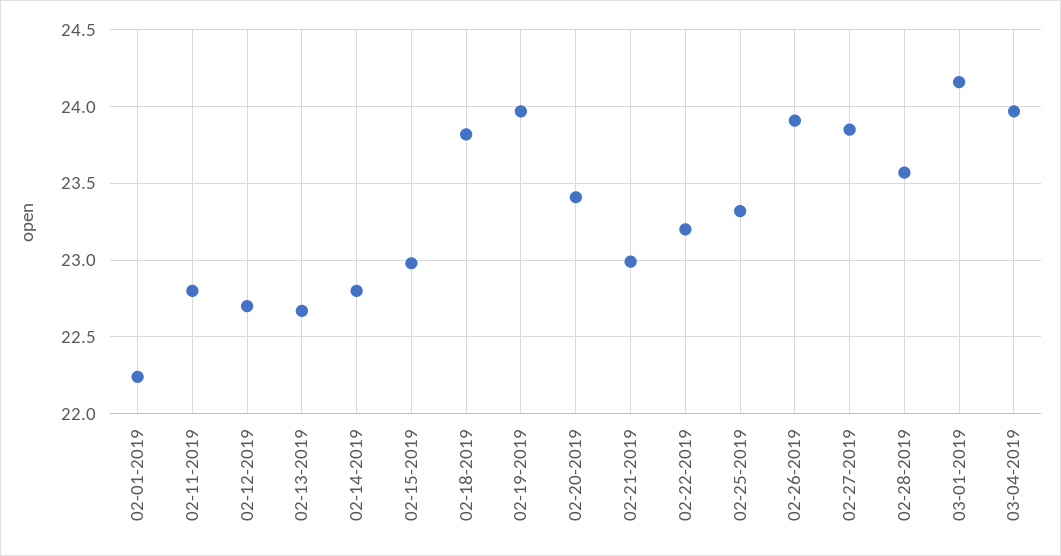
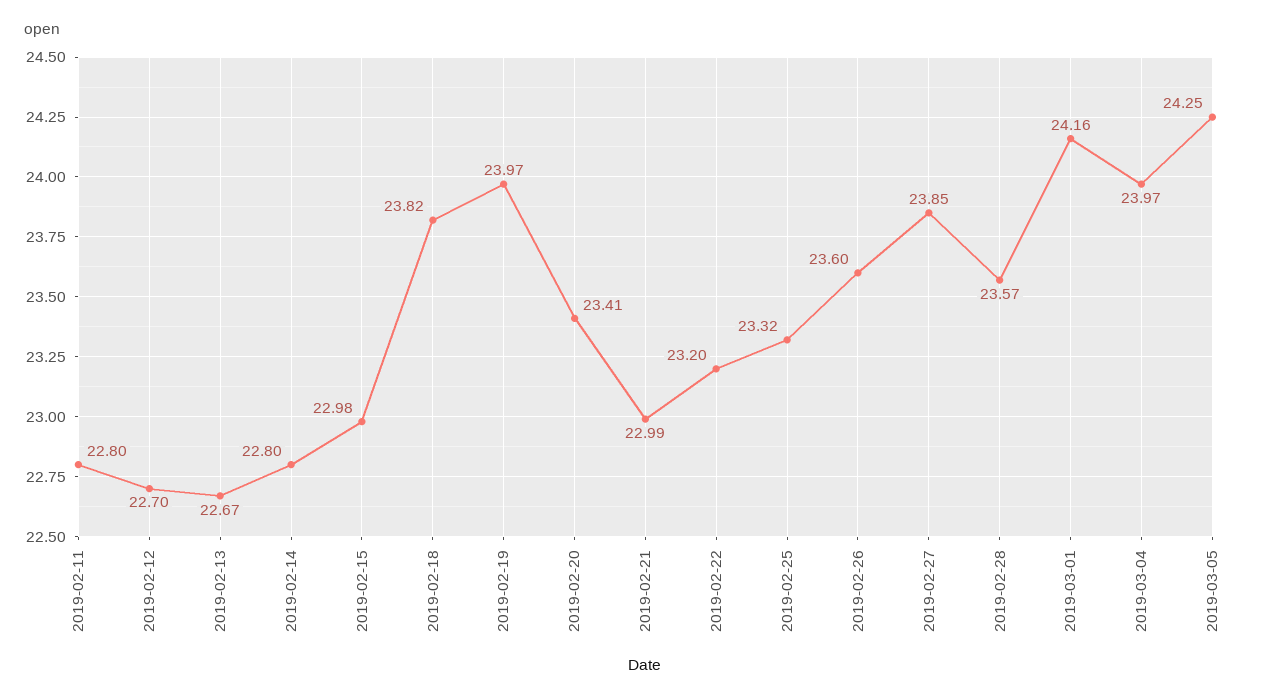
02-01-2019: 22.25 -> none
02-26-2019: 23.9 -> 23.6
2019-03-05: none -> 24.25

